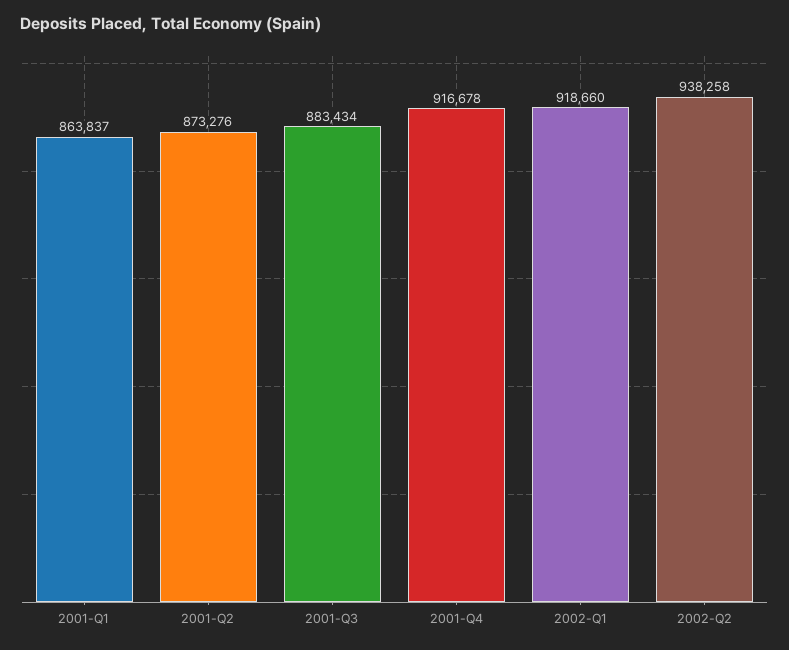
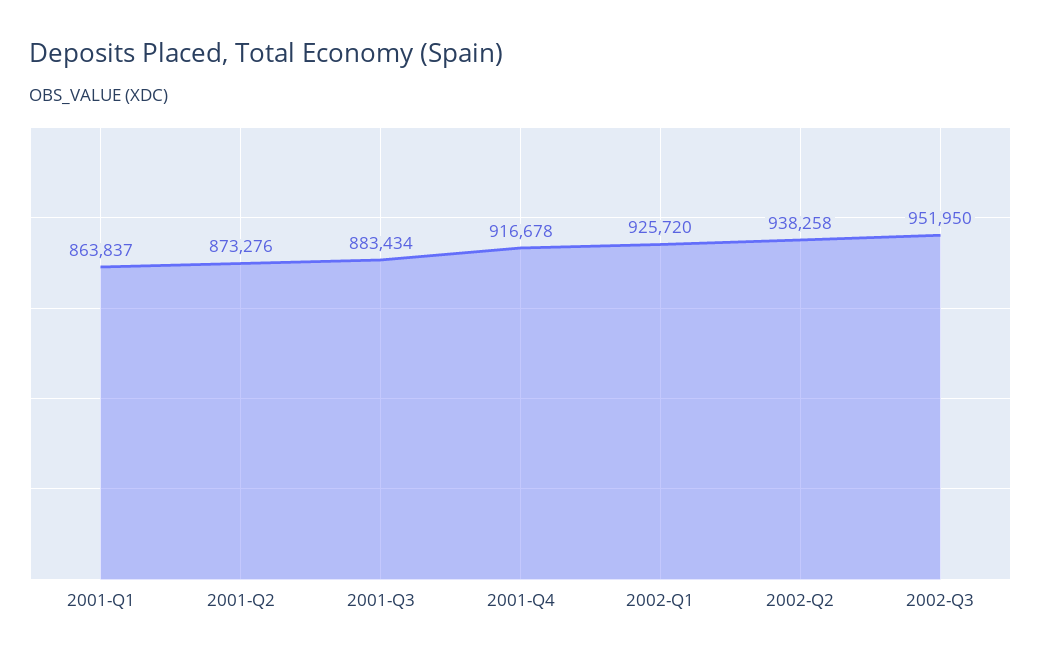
2002-Q1: 918660 -> 925720
2002-Q3: none -> 951950

